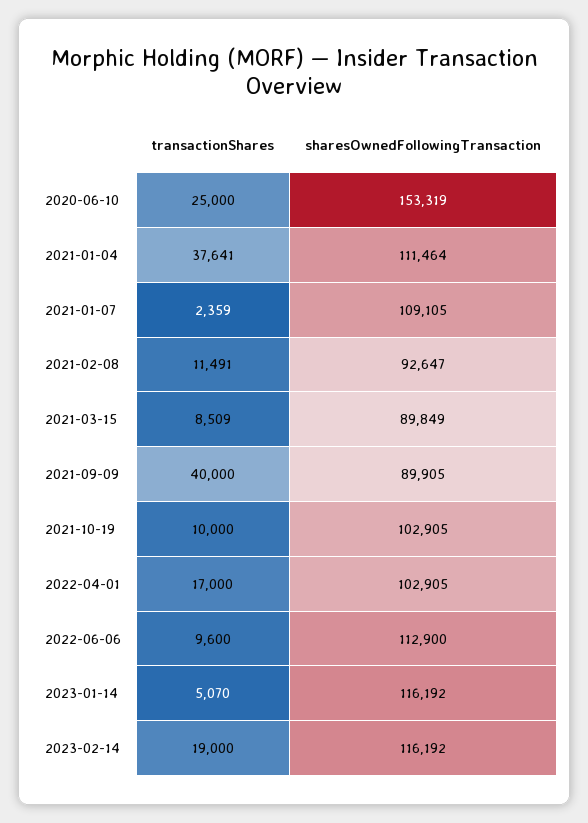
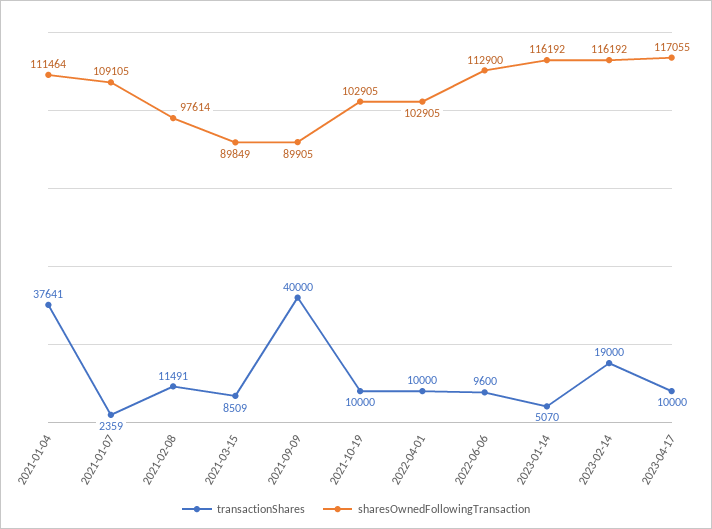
transactionShares, 2020-06-10: 25000 -> none
sharesOwnedFollowingTransaction, 2020-06-10: 153319 -> none
sharesOwnedFollowingTransaction, 2021-02-08: 92647 -> 97614
transactionShares, 2022-04-01: 17000 -> 10000
transactionShares, 2023-04-17: none -> 10000
sharesOwnedFollowingTransaction, 2023-04-17: none -> 117055

